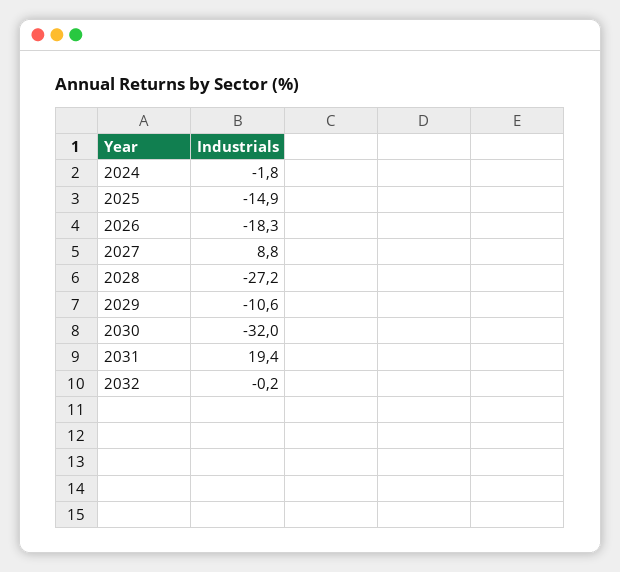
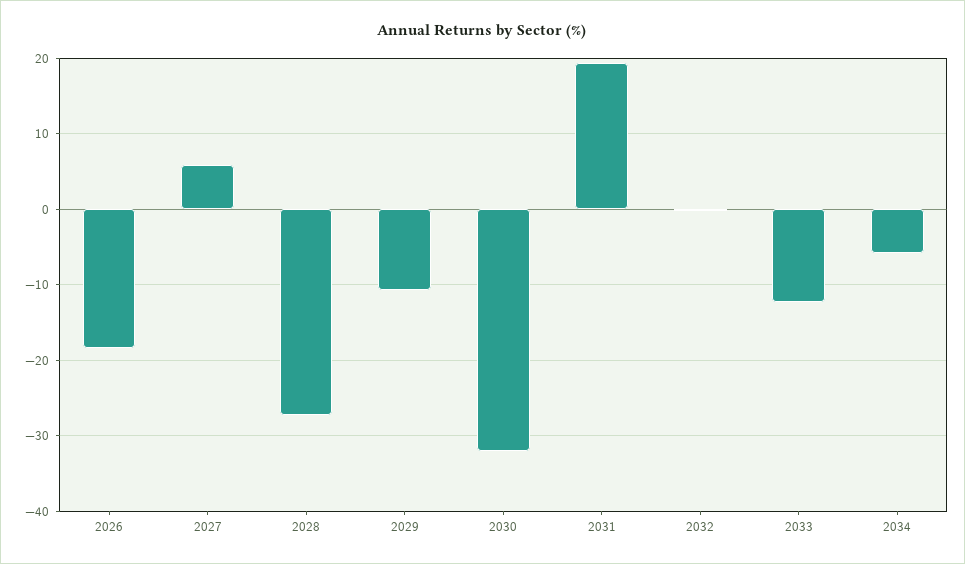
2024: -1.8 -> none
2025: -14.9 -> none
2027: 8.8 -> 6
2033: none -> -12
2034: none -> -6

